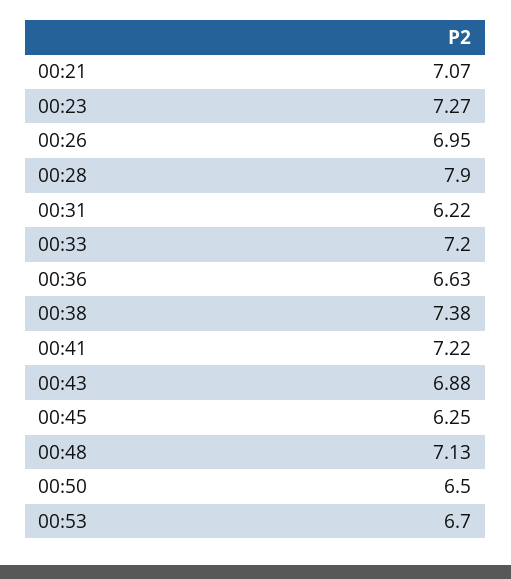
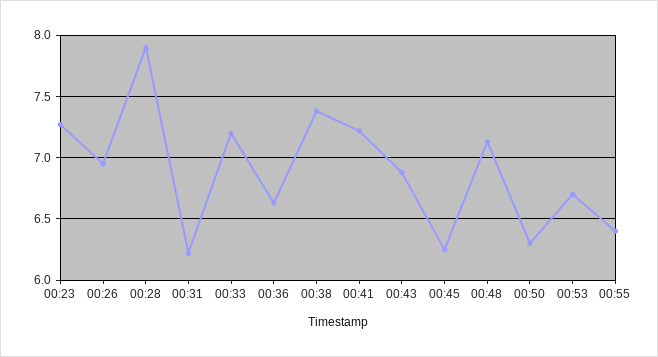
00:21: 7.07 -> none
00:50: 6.5 -> 6.3
00:55: none -> 6.4

